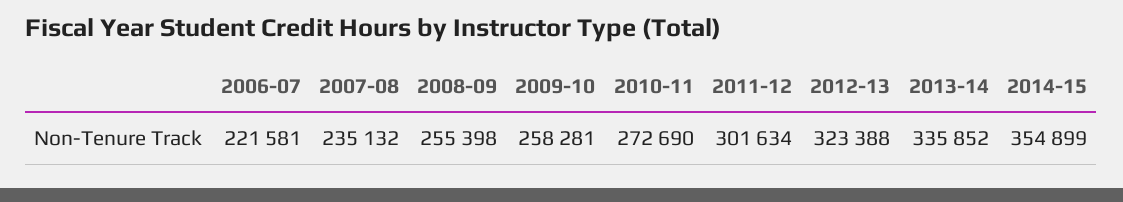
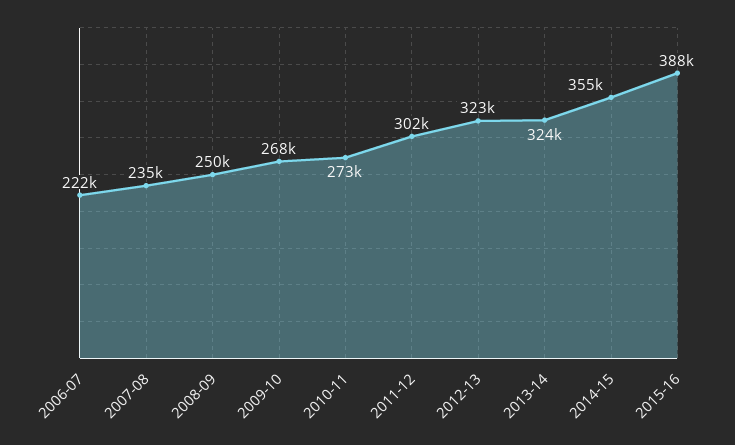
2008-09: 255398 -> 250000
2009-10: 258281 -> 268000
2013-14: 335852 -> 324000
2015-16: none -> 388000

